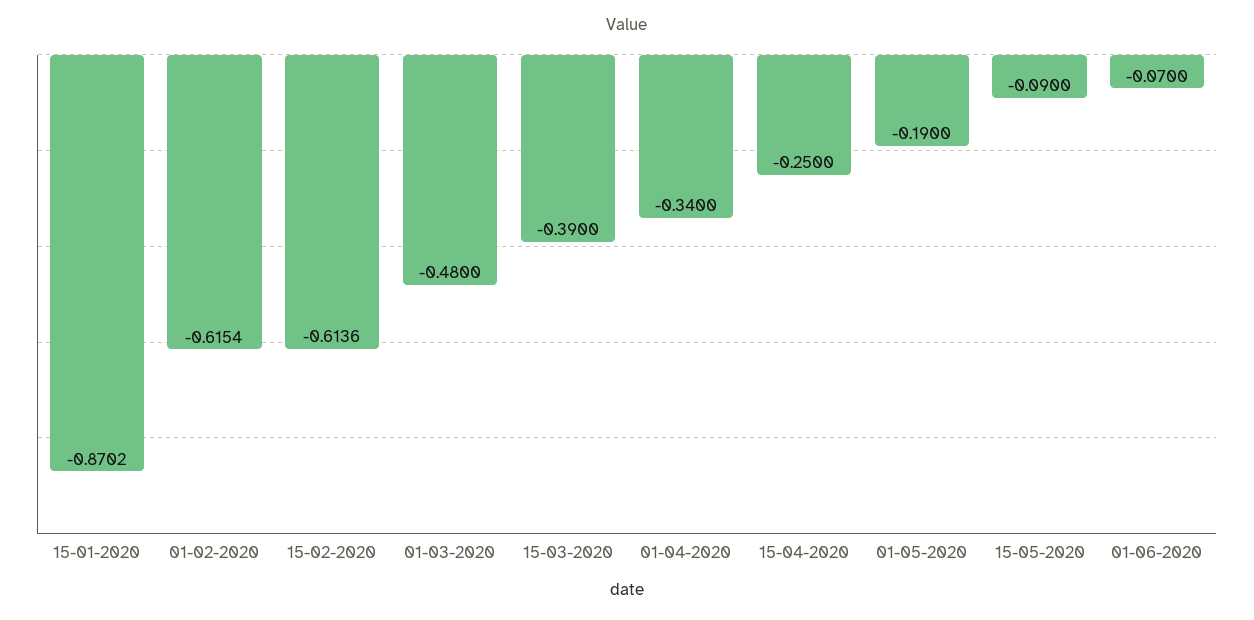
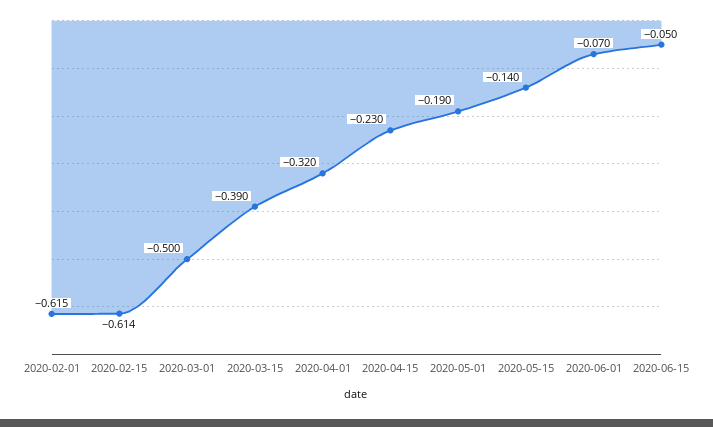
15-01-2020: -0.8702 -> none
01-03-2020: -0.48 -> -0.5
01-04-2020: -0.34 -> -0.32
15-04-2020: -0.25 -> -0.23
15-05-2020: -0.09 -> -0.14
2020-06-15: none -> -0.05

